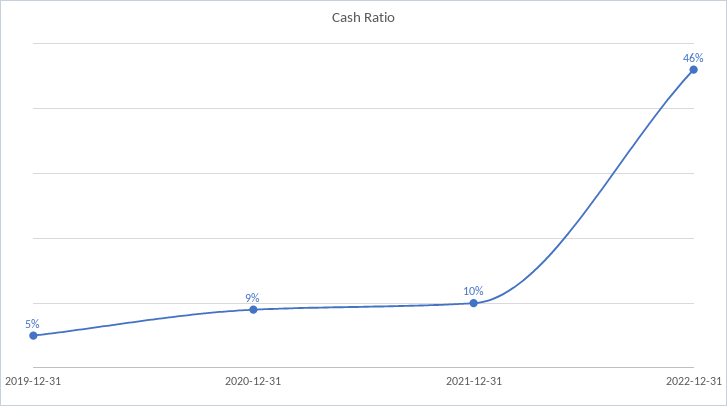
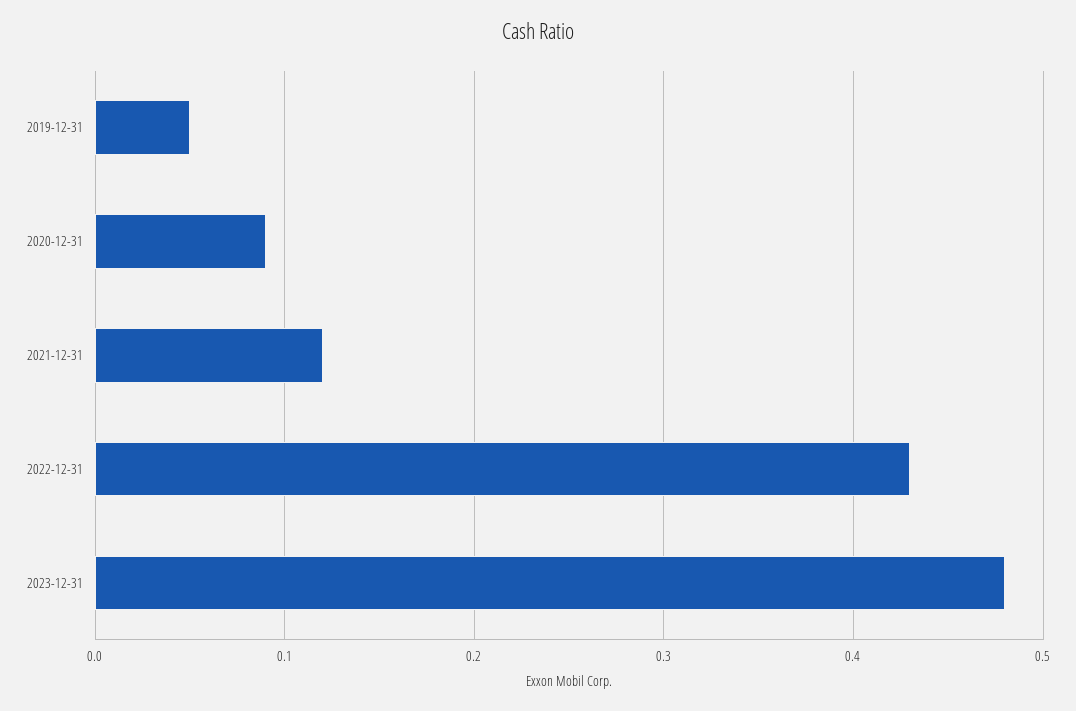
2021-12-31: 0.1 -> 0.12
2022-12-31: 0.46 -> 0.43
2023-12-31: none -> 0.48

